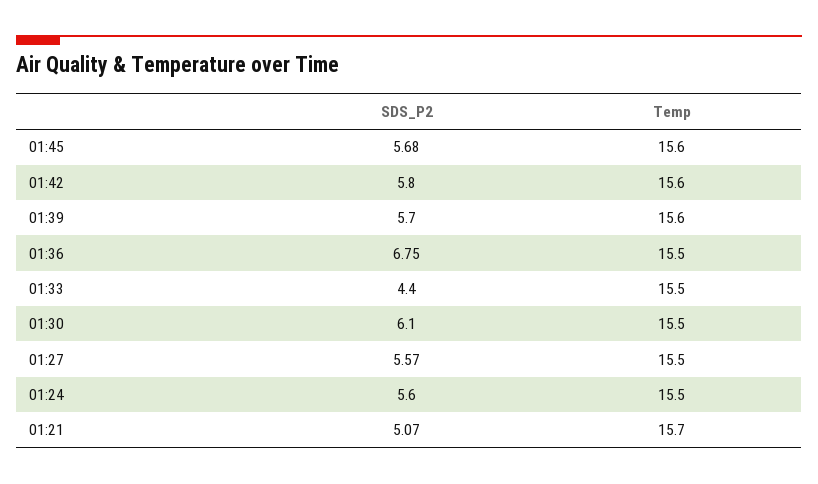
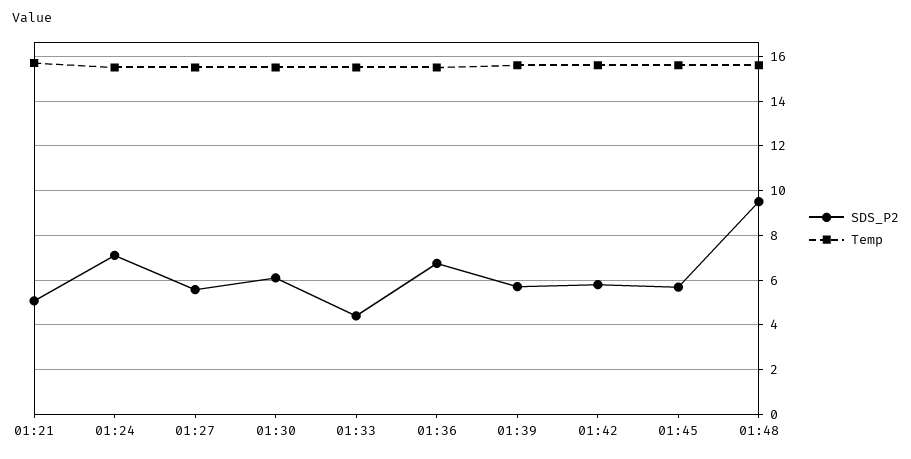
SDS_P2, 01:24: 5.6 -> 7
SDS_P2, 01:48: none -> 9.5
Temp, 01:48: none -> 15.5

